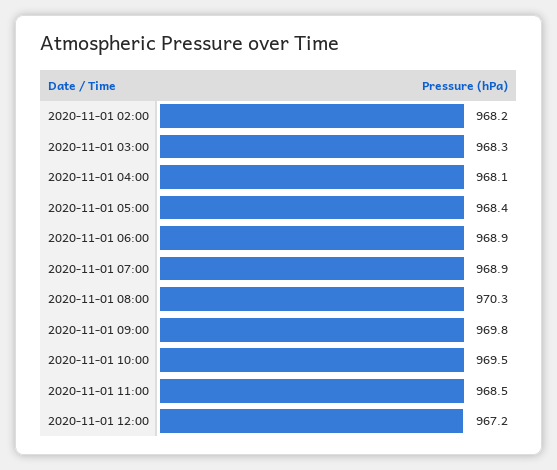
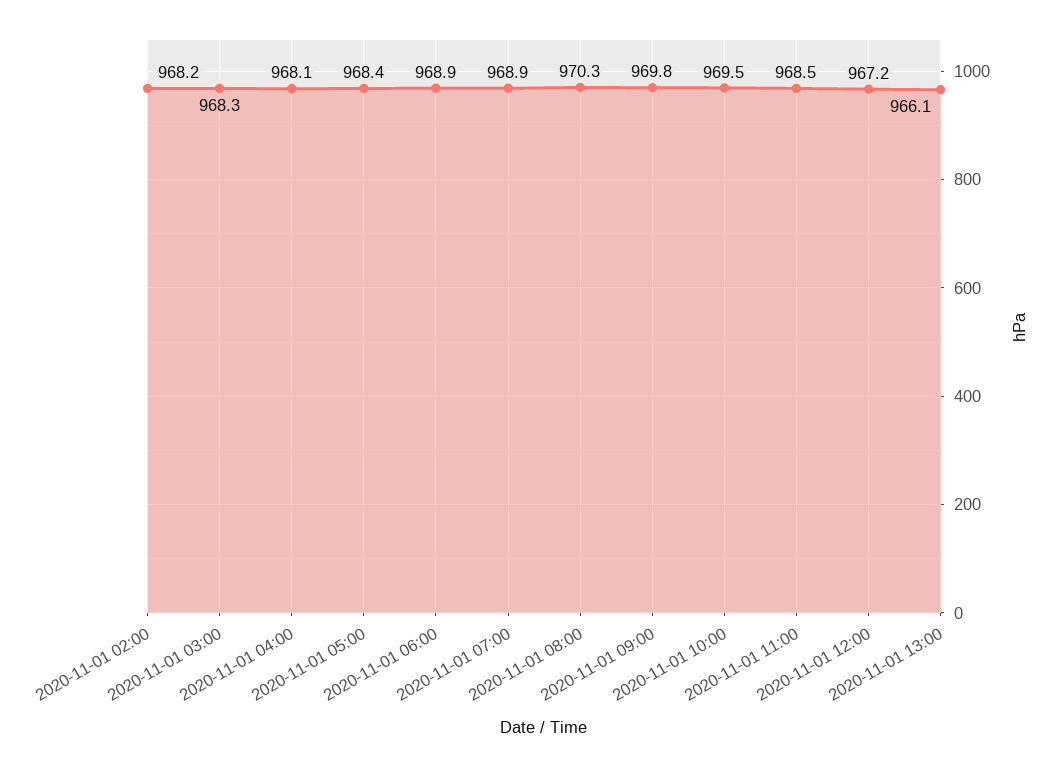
2020-11-01 13:00: none -> 966.1

